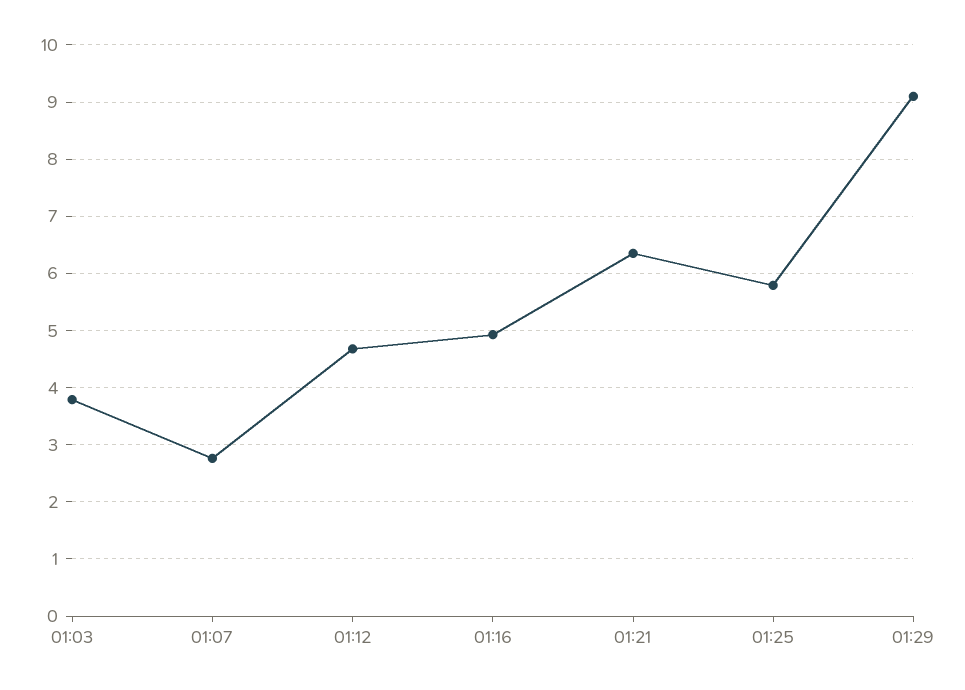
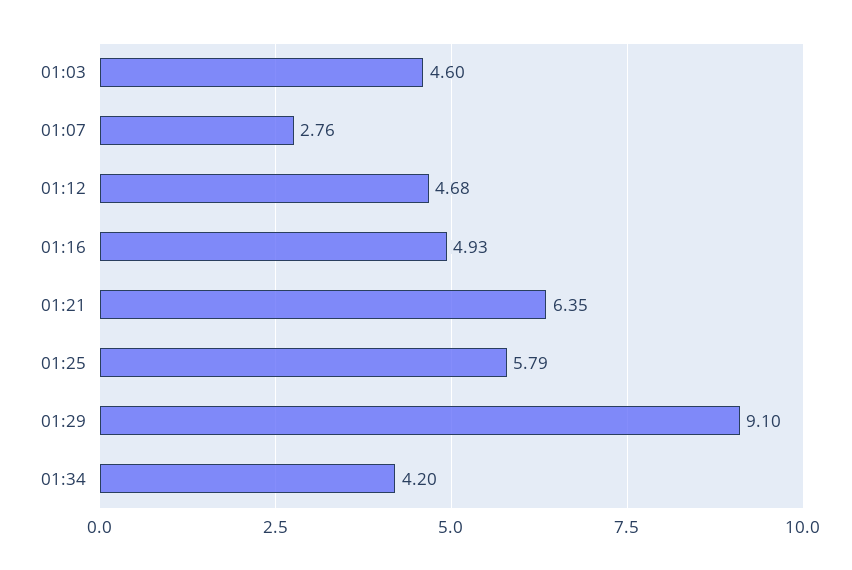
01:03: 3.8 -> 4.6
01:34: none -> 4.2

